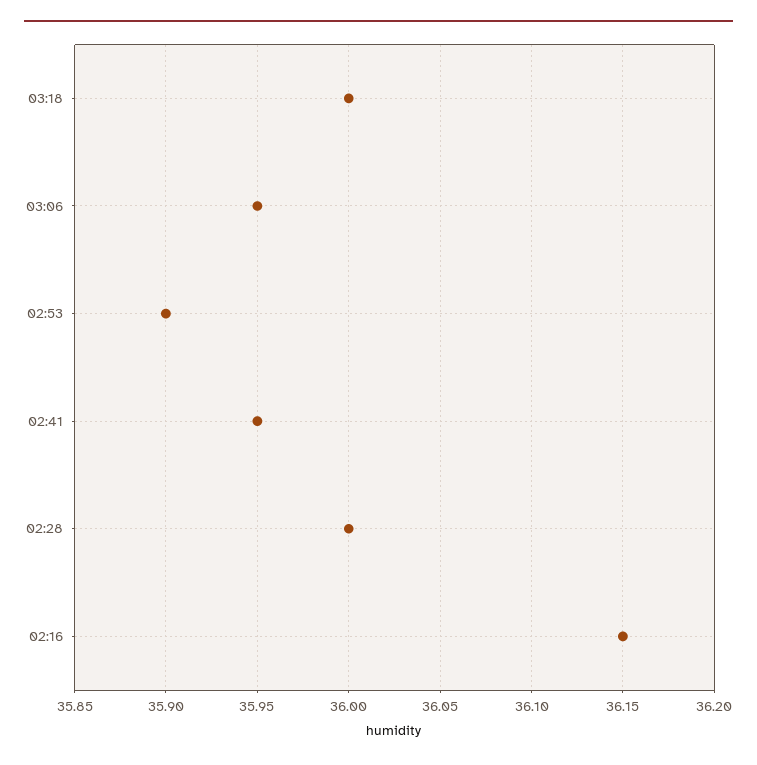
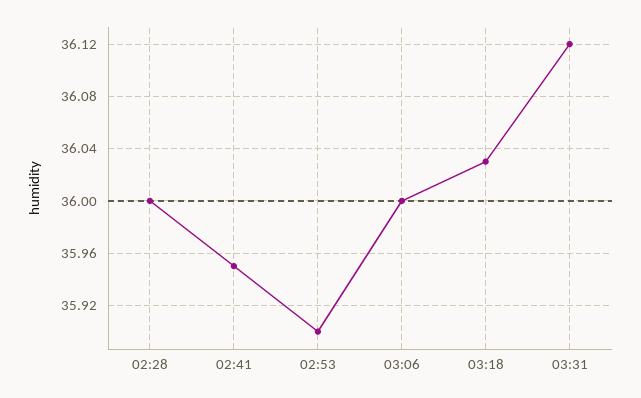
03:18: 36 -> 36.03
03:06: 35.95 -> 36
02:16: 36.15 -> none
03:31: none -> 36.12

